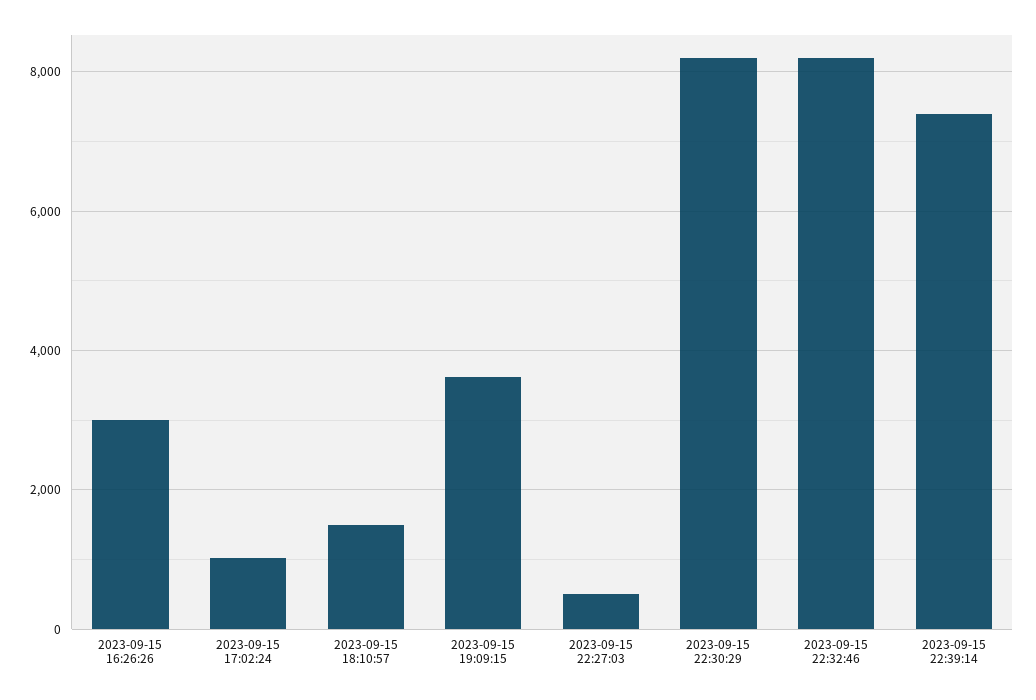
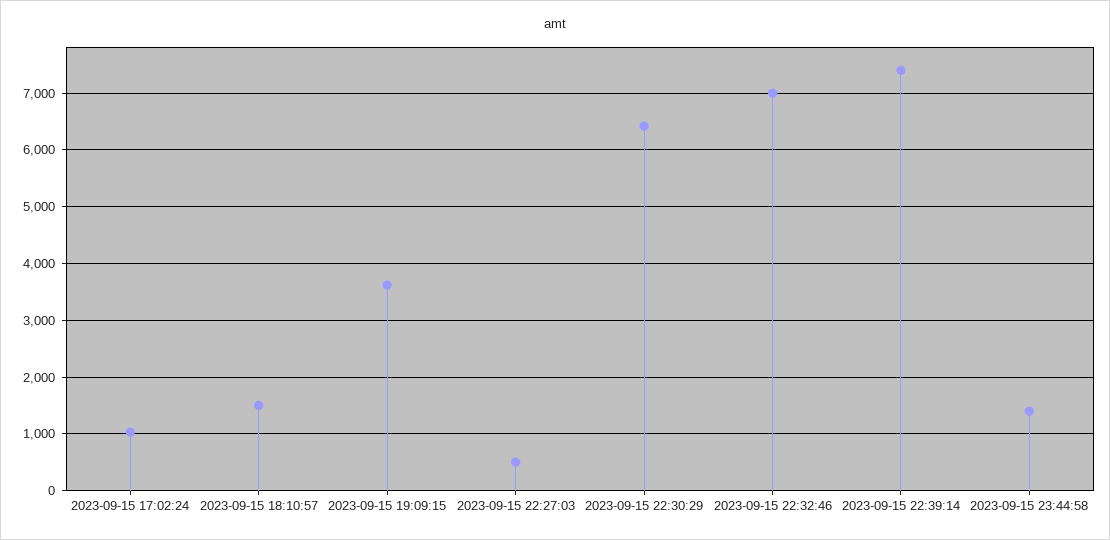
2023-09-15 16:26:26: 3000 -> none
2023-09-15 22:30:29: 8200 -> 6400
2023-09-15 22:32:46: 8200 -> 7000
2023-09-15 23:44:58: none -> 1400

